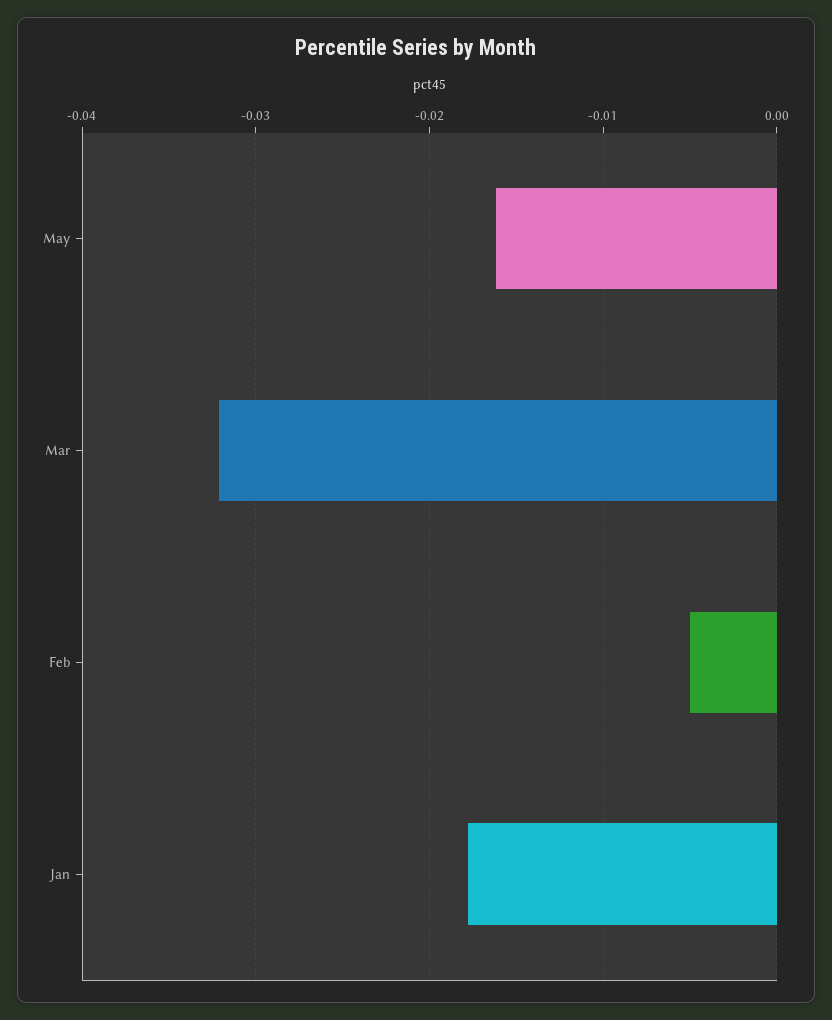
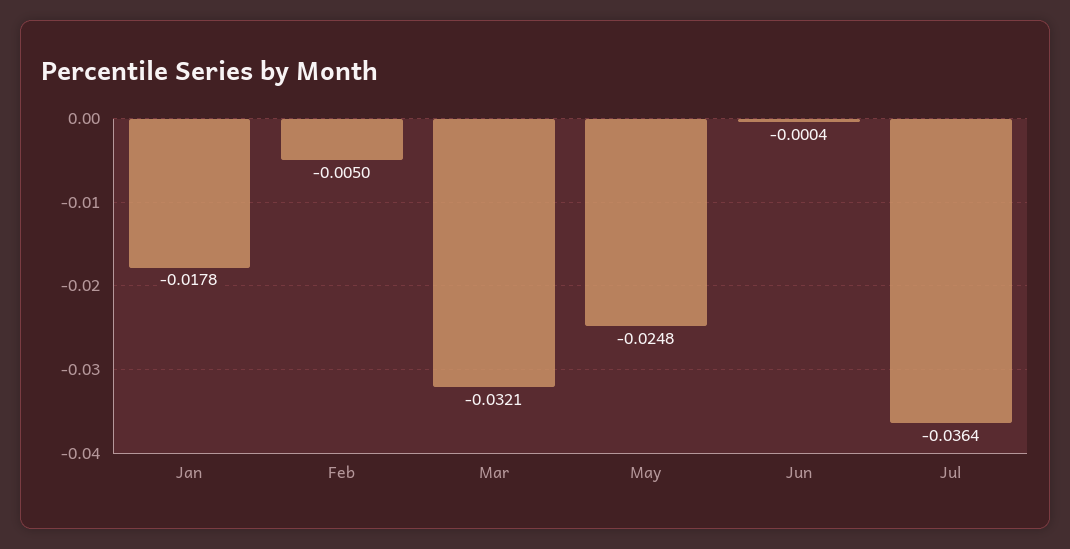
May: -0.016 -> -0.0248
Jun: none -> -0.0004
Jul: none -> -0.0364

